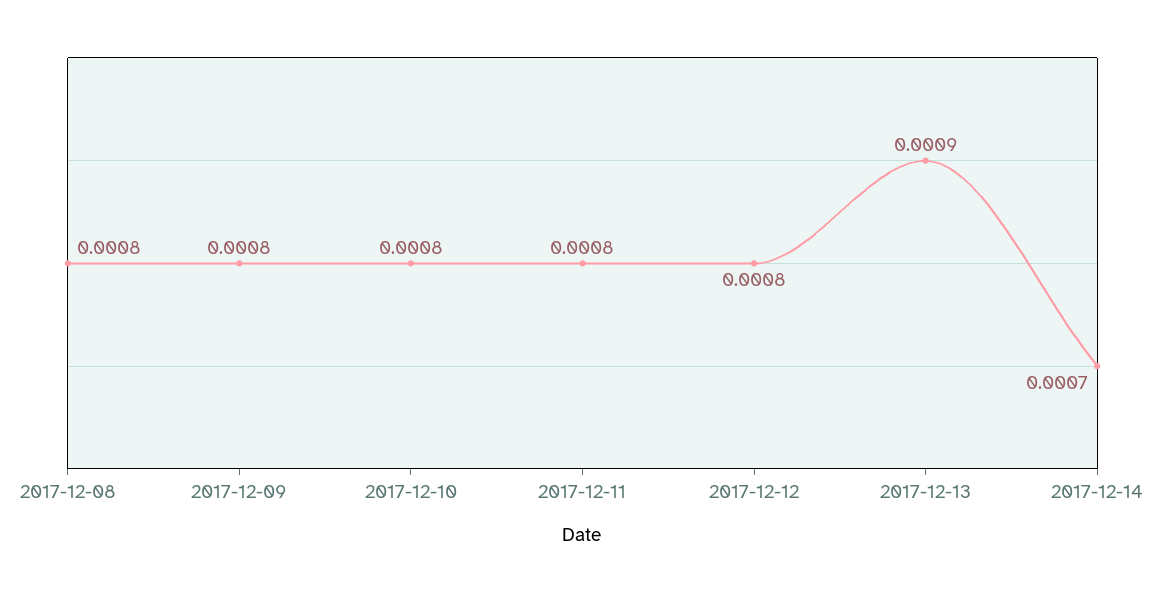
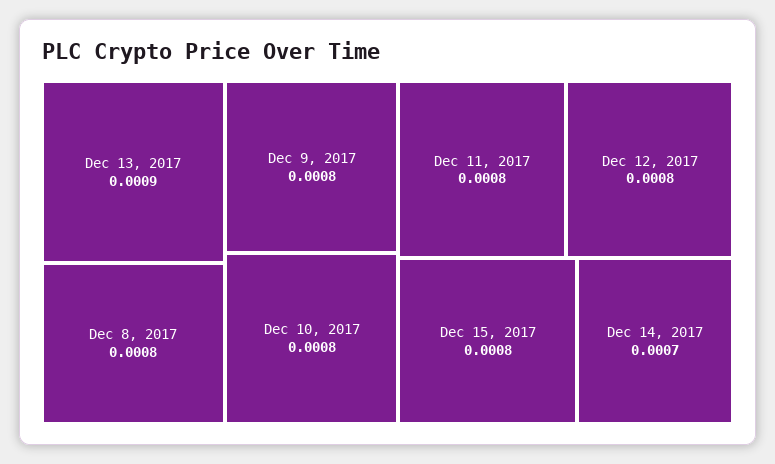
Dec 15, 2017: none -> 0.0008

